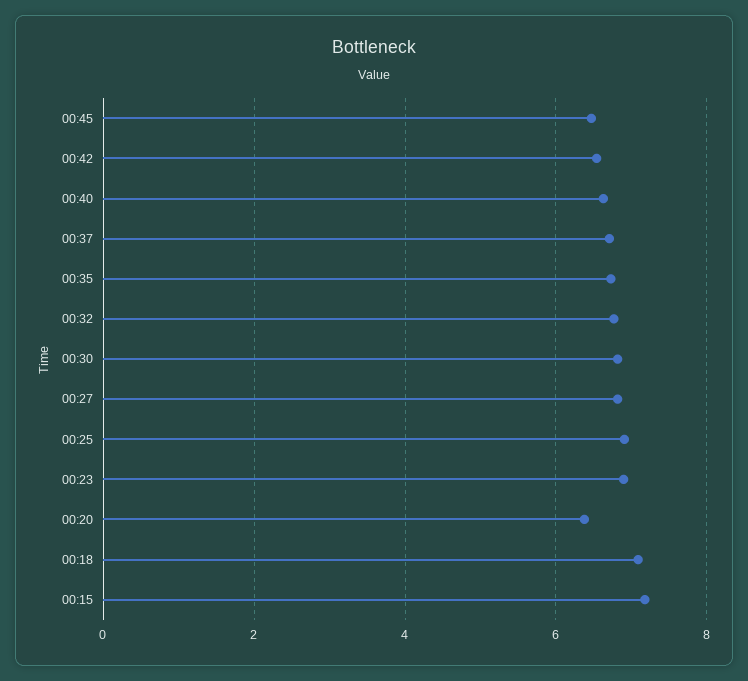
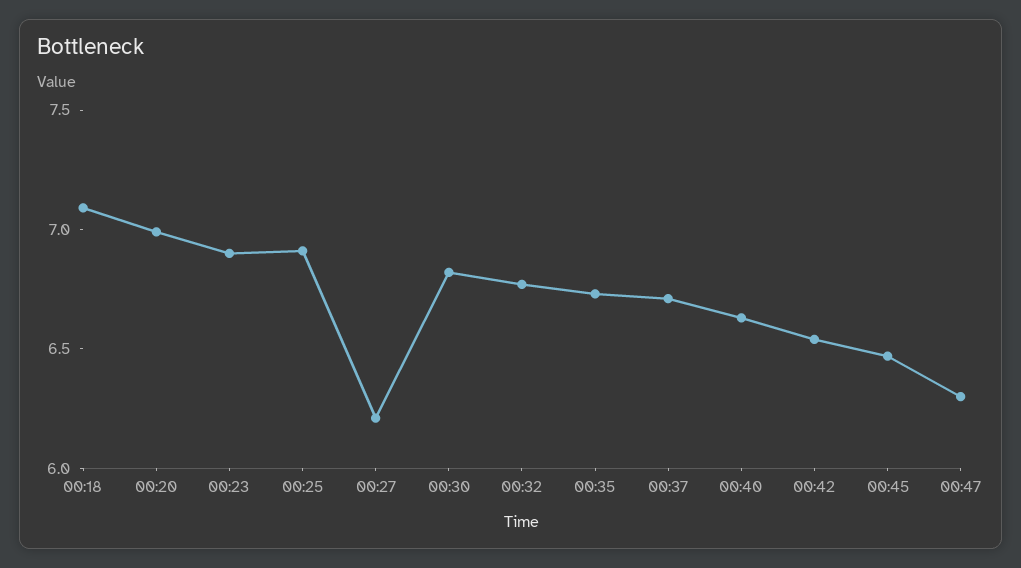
00:27: 6.8 -> 6.2
00:20: 6.4 -> 7
00:15: 7.2 -> none
00:47: none -> 6.3

